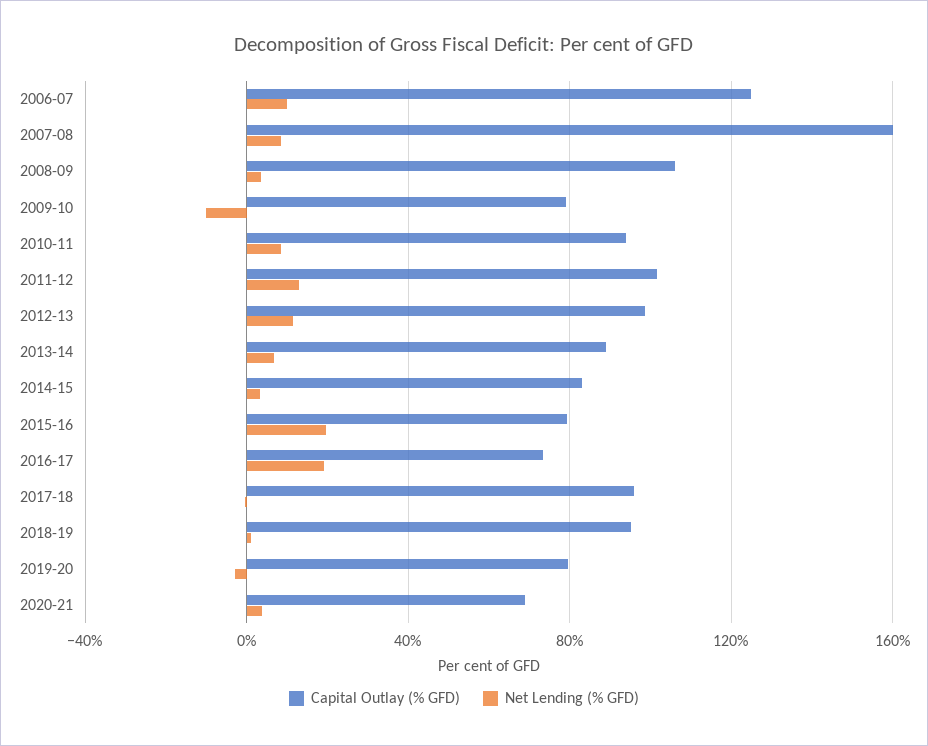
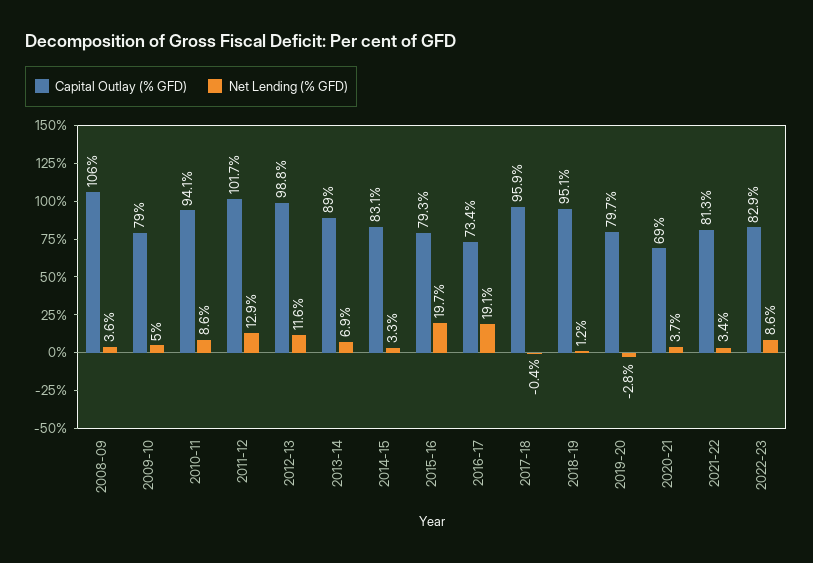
Capital Outlay (% GFD), 2006-07: 125 -> none
Net Lending (% GFD), 2006-07: 10 -> none
Capital Outlay (% GFD), 2007-08: 160 -> none
Net Lending (% GFD), 2007-08: 10 -> none
Net Lending (% GFD), 2009-10: -10 -> 5
Capital Outlay (% GFD), 2021-22: none -> 81.3
Net Lending (% GFD), 2021-22: none -> 3.4
Capital Outlay (% GFD), 2022-23: none -> 82.9
Net Lending (% GFD), 2022-23: none -> 8.6

